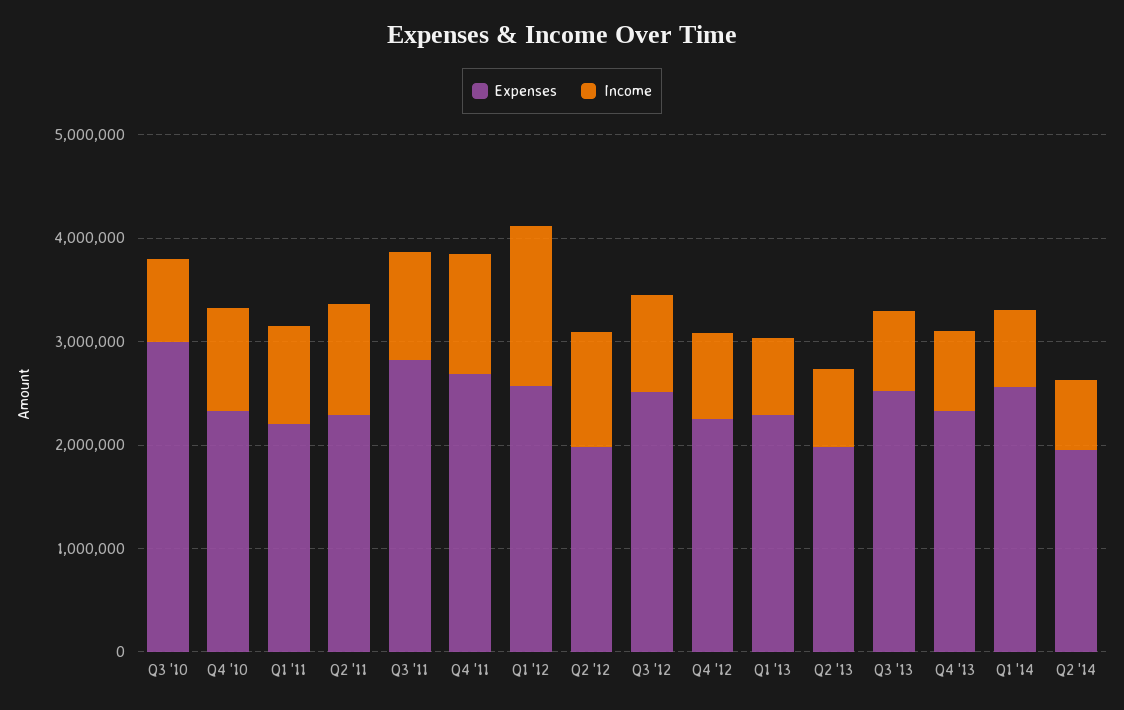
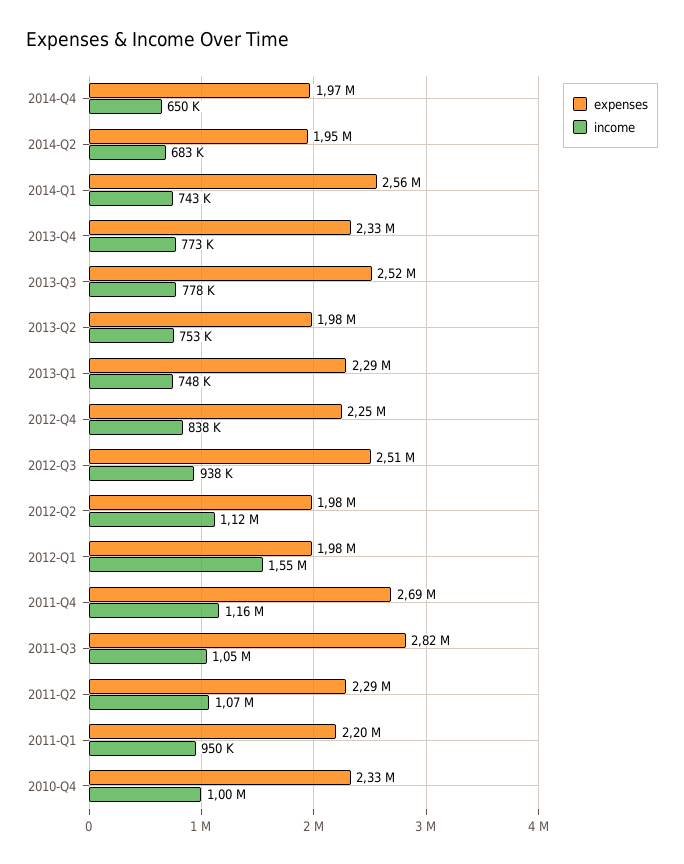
Expenses, Q3 '10: 3000000 -> none
Income, Q3 '10: 800000 -> none
Expenses, Q1 '12: 2600000 -> 1980000
Expenses, 2014-Q4: none -> 1970000
Income, 2014-Q4: none -> 650000

